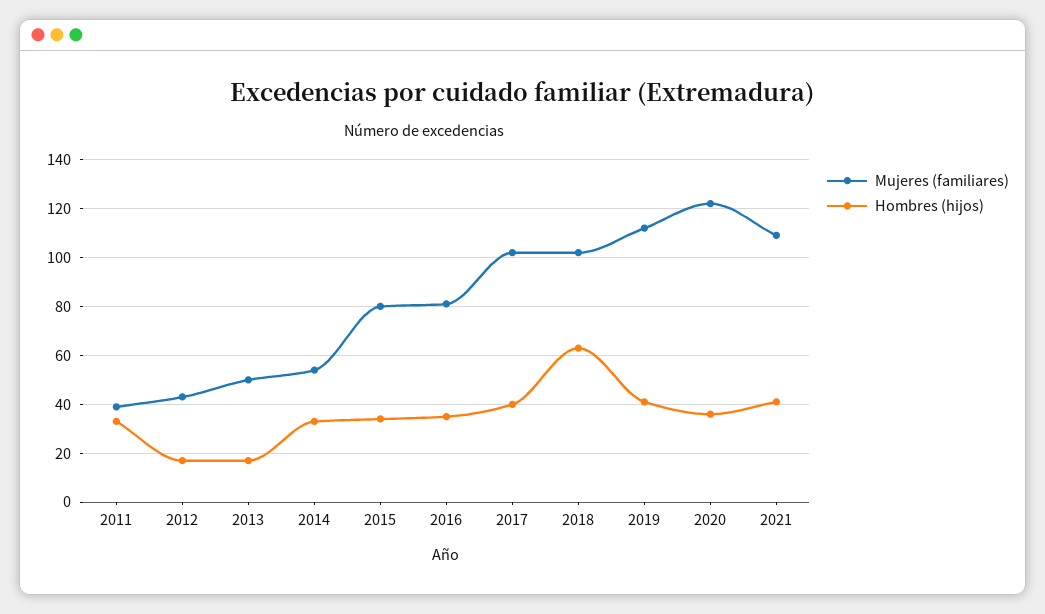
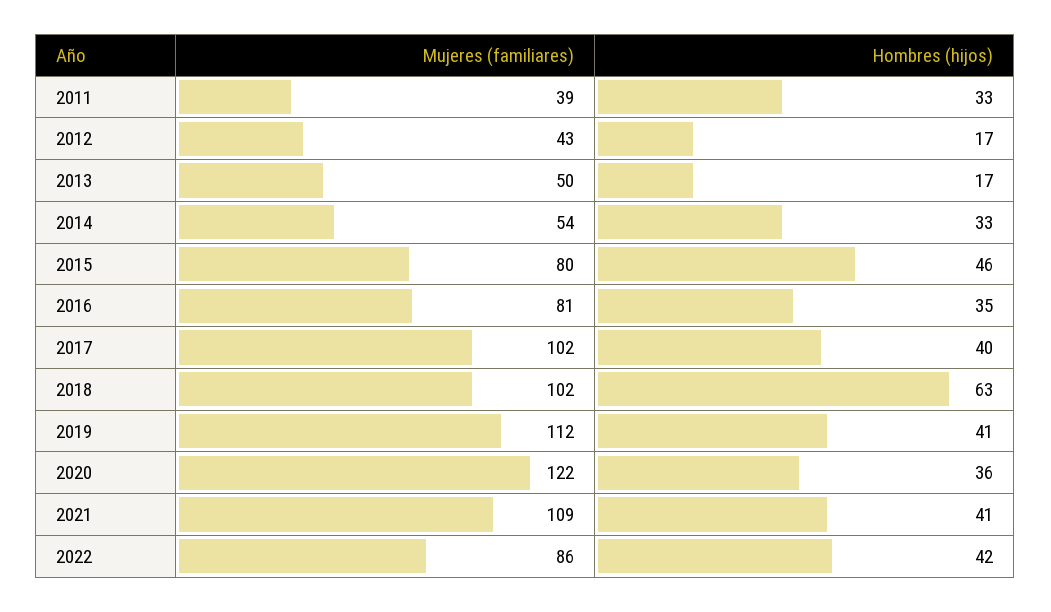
Hombres (hijos), 2015: 35 -> 46
Mujeres (familiares), 2022: none -> 86
Hombres (hijos), 2022: none -> 42

